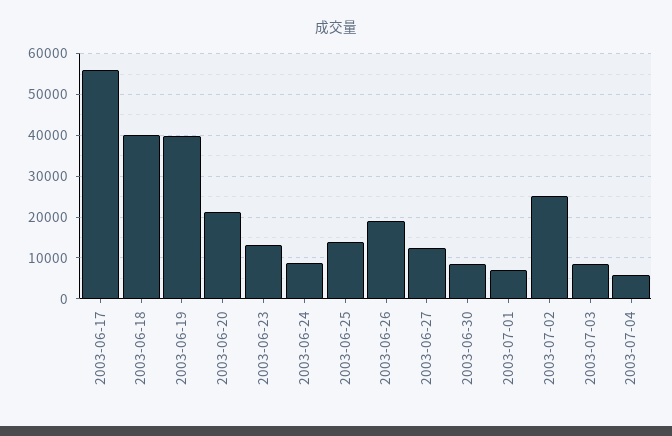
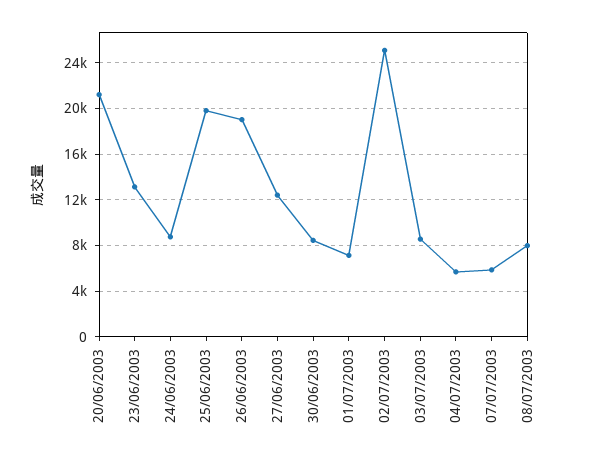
2003-06-17: 56000 -> none
2003-06-18: 40000 -> none
2003-06-19: 40000 -> none
2003-06-25: 14000 -> 20000
07/07/2003: none -> 6000
08/07/2003: none -> 8000

